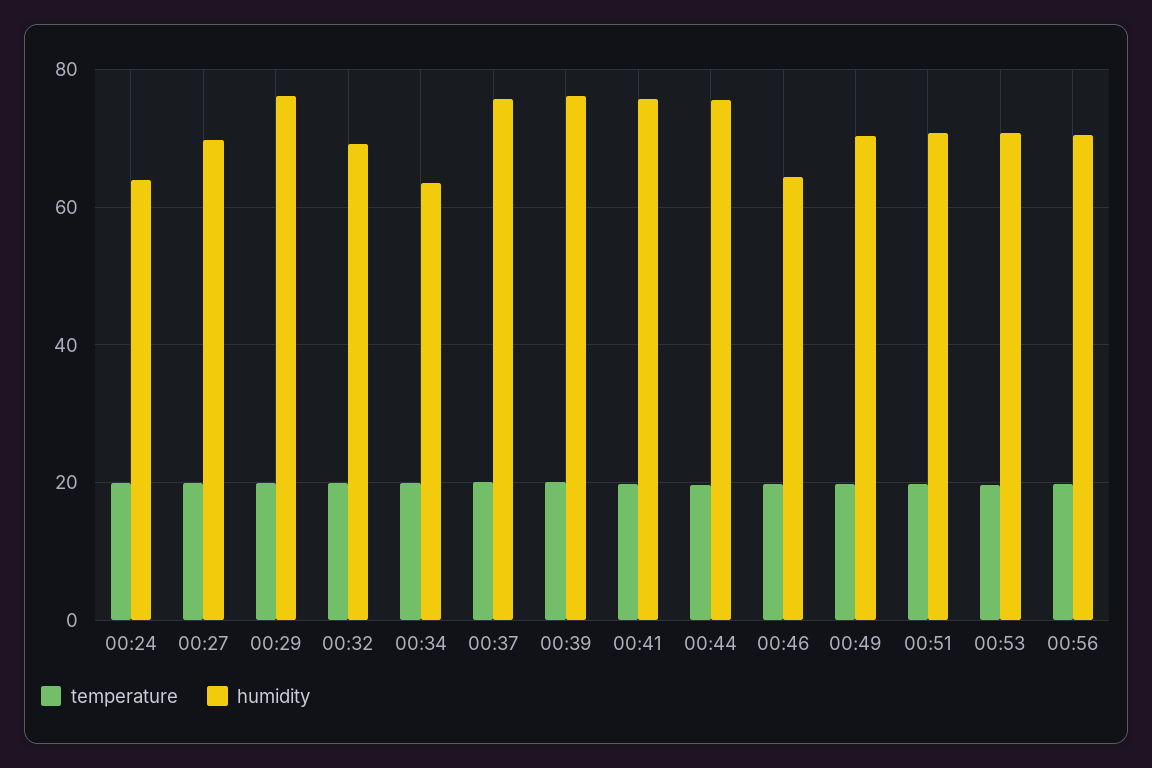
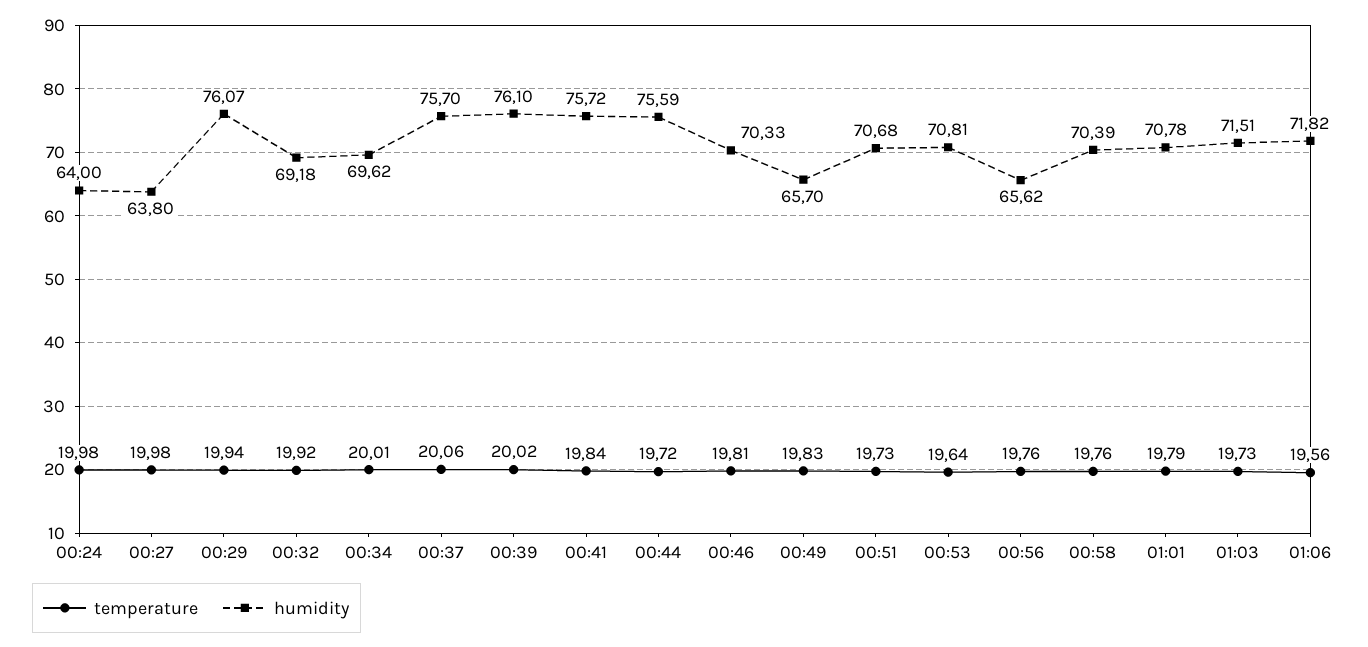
humidity, 00:27: 70 -> 63.8
humidity, 00:34: 64 -> 69.62
humidity, 00:46: 64 -> 70.33
humidity, 00:49: 70 -> 65.7
humidity, 00:56: 70 -> 65.62
temperature, 00:58: none -> 19.76
humidity, 00:58: none -> 70.39
temperature, 01:01: none -> 19.79
humidity, 01:01: none -> 70.78
temperature, 01:03: none -> 19.73
humidity, 01:03: none -> 71.51
temperature, 01:06: none -> 19.56
humidity, 01:06: none -> 71.82

